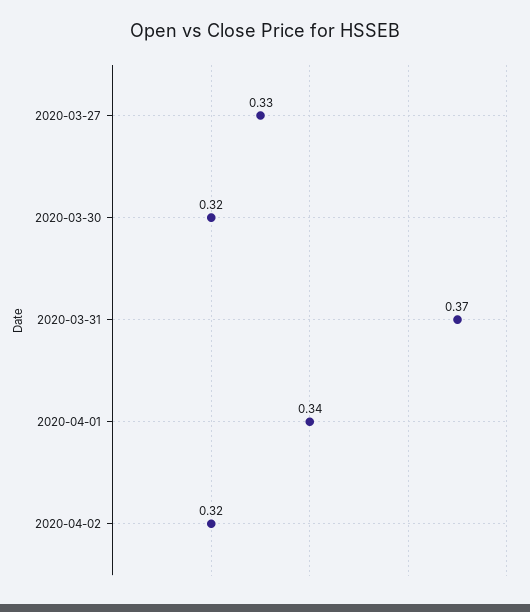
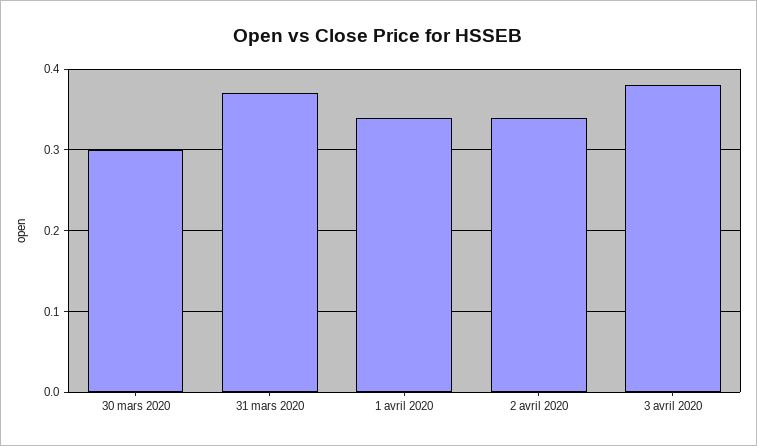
2020-03-27: 0.33 -> none
2020-03-30: 0.32 -> 0.3
2020-04-02: 0.32 -> 0.34
3 avril 2020: none -> 0.38

